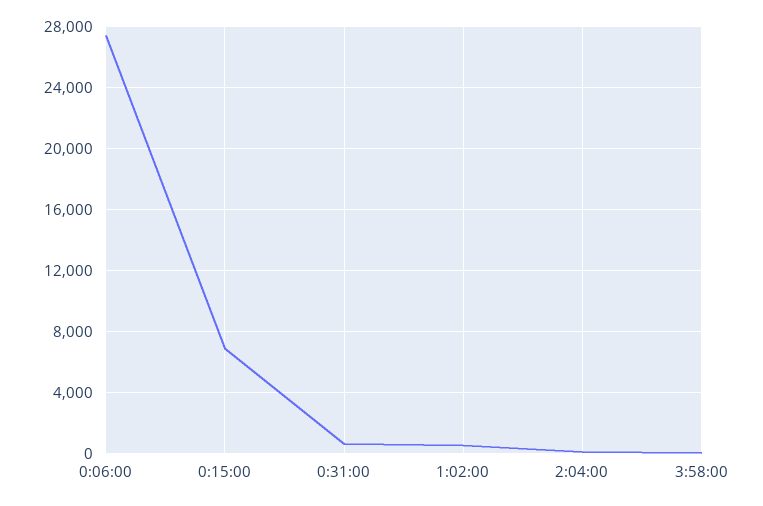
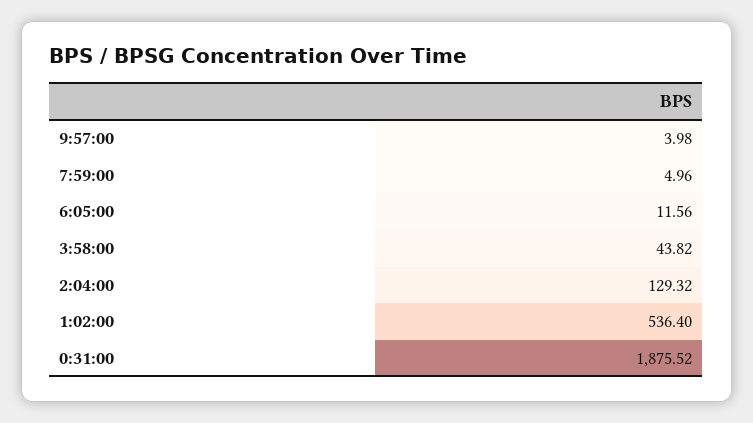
0:06:00: 27500 -> none
0:15:00: 7000 -> none
0:31:00: 500 -> 1875.52
9:57:00: none -> 3.98
7:59:00: none -> 4.96
6:05:00: none -> 11.56

